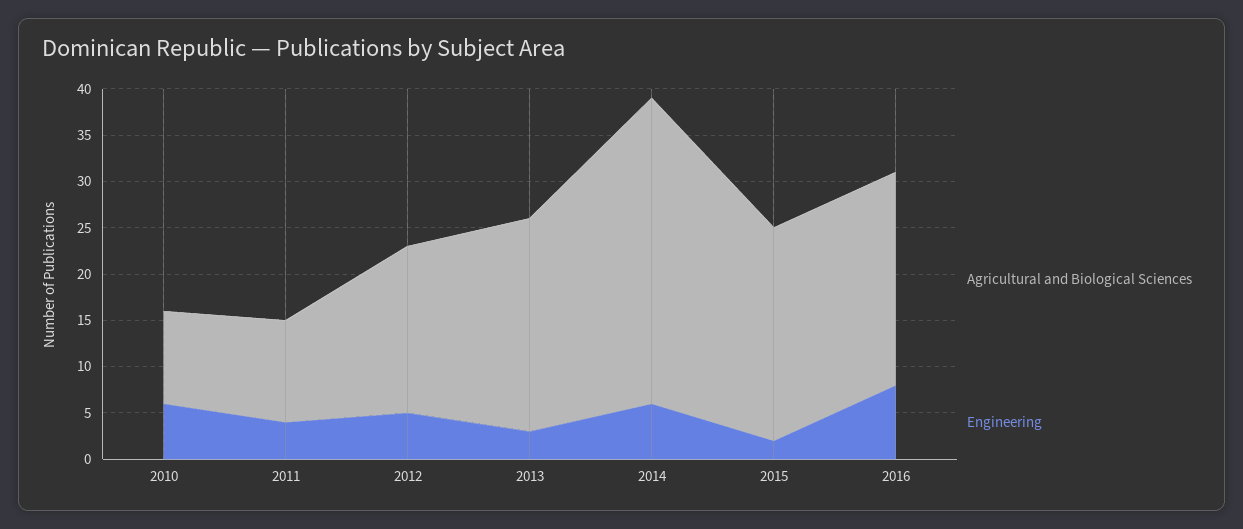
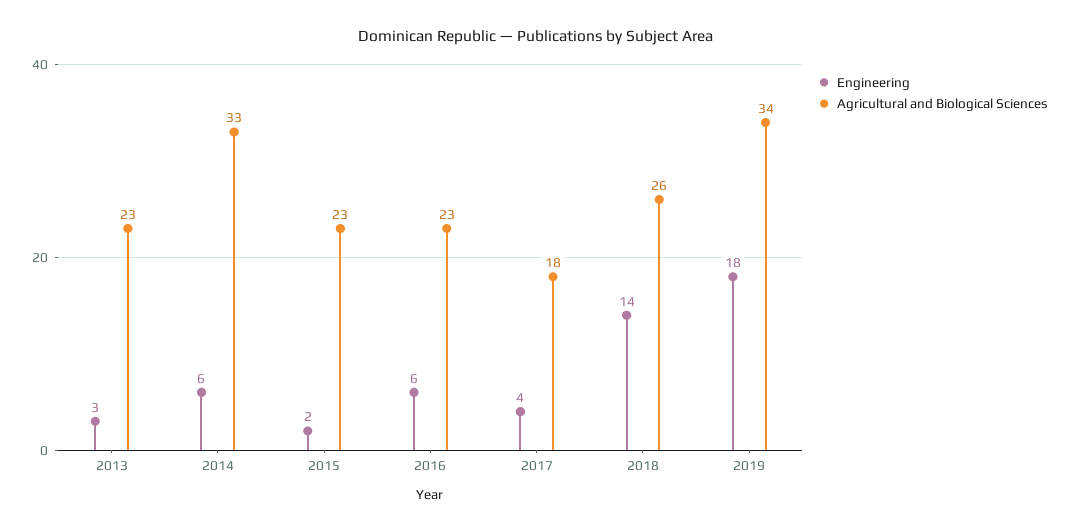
Agricultural and Biological Sciences, 2010: 10 -> none
Engineering, 2010: 6 -> none
Agricultural and Biological Sciences, 2011: 11 -> none
Engineering, 2011: 4 -> none
Agricultural and Biological Sciences, 2012: 18 -> none
Engineering, 2012: 5 -> none
Engineering, 2016: 8 -> 6
Engineering, 2017: none -> 4
Agricultural and Biological Sciences, 2017: none -> 18
Engineering, 2018: none -> 14
Agricultural and Biological Sciences, 2018: none -> 26
Engineering, 2019: none -> 18
Agricultural and Biological Sciences, 2019: none -> 34

